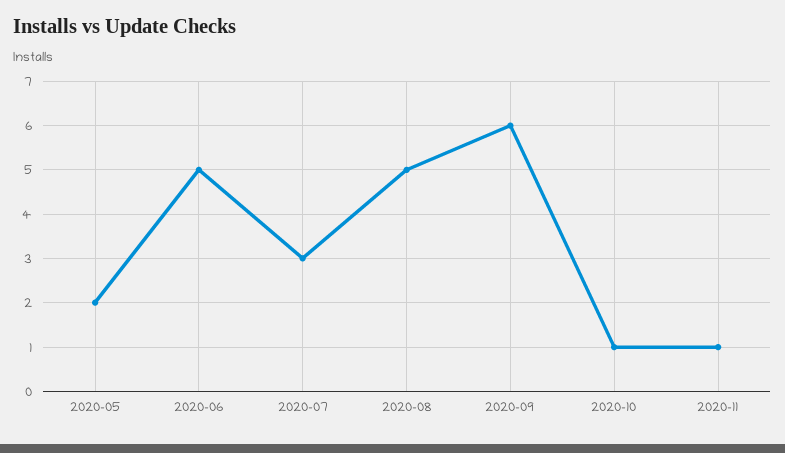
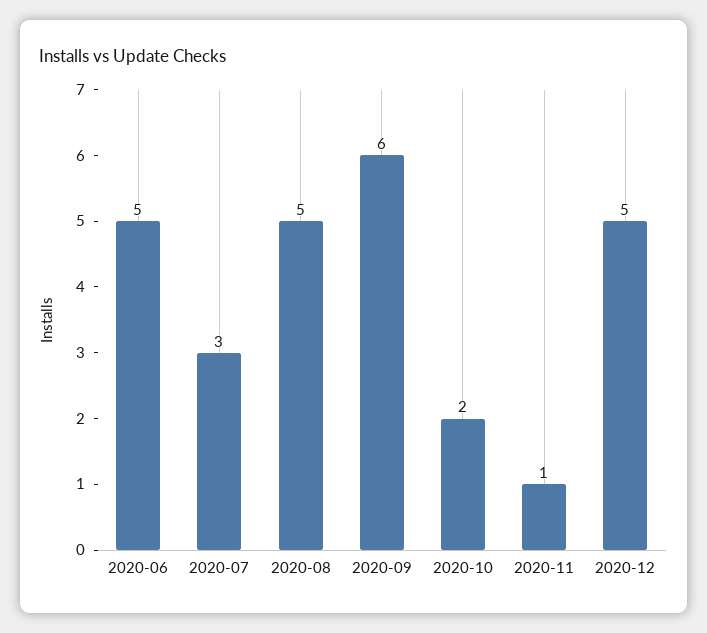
2020-05: 2 -> none
2020-10: 1 -> 2
2020-12: none -> 5

